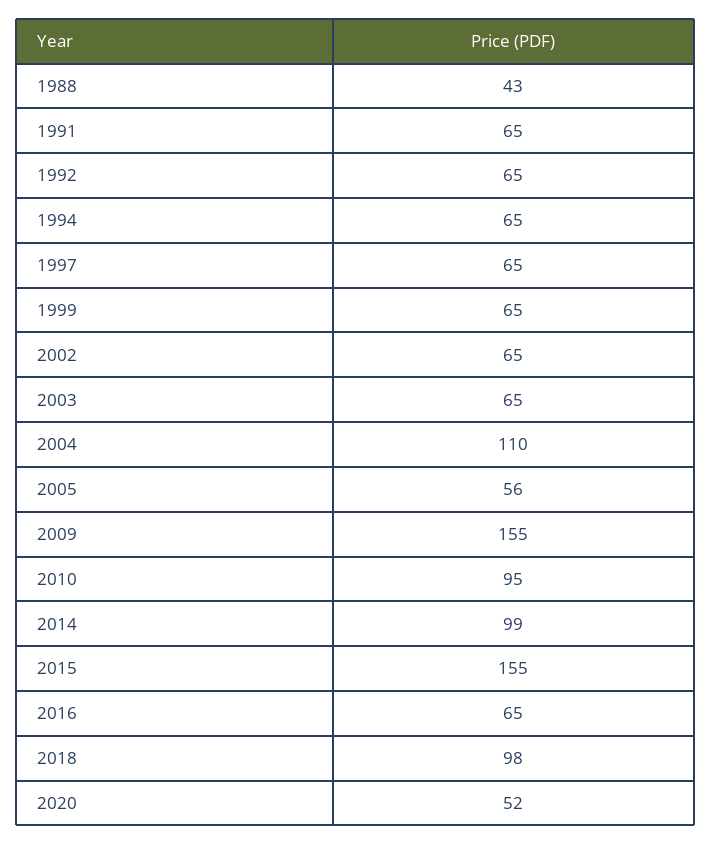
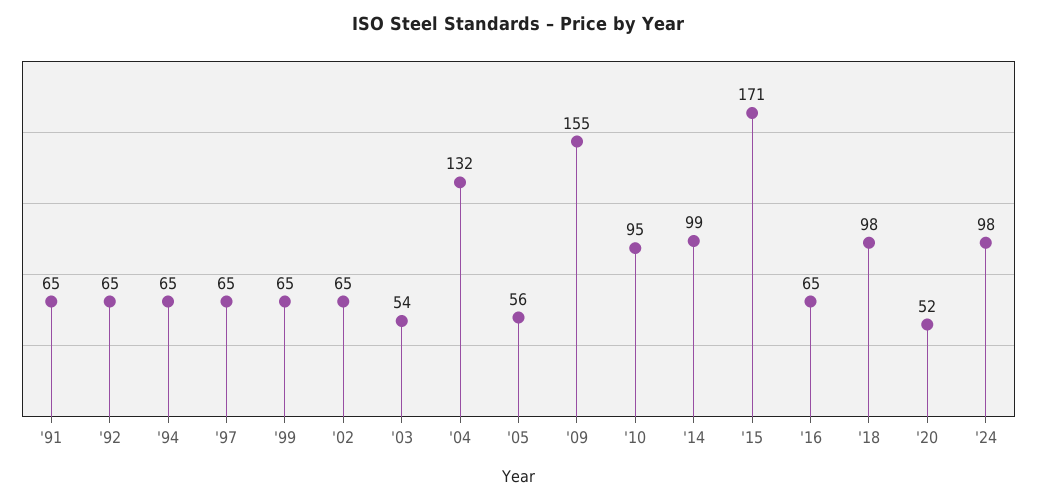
1988: 43 -> none
2003: 65 -> 54
2004: 110 -> 132
2015: 155 -> 171
'24: none -> 98

